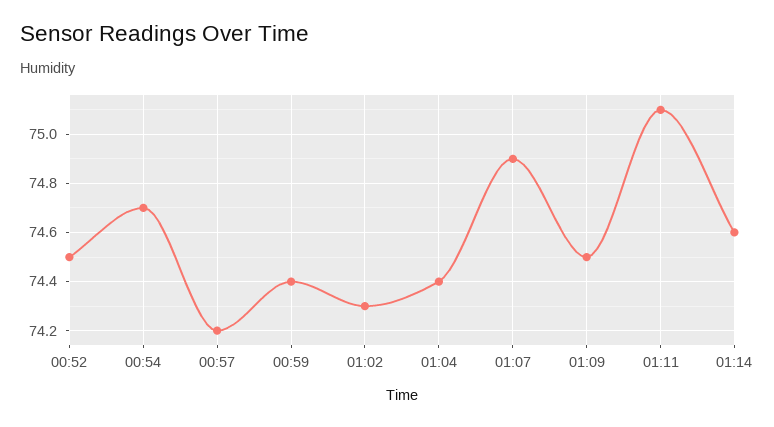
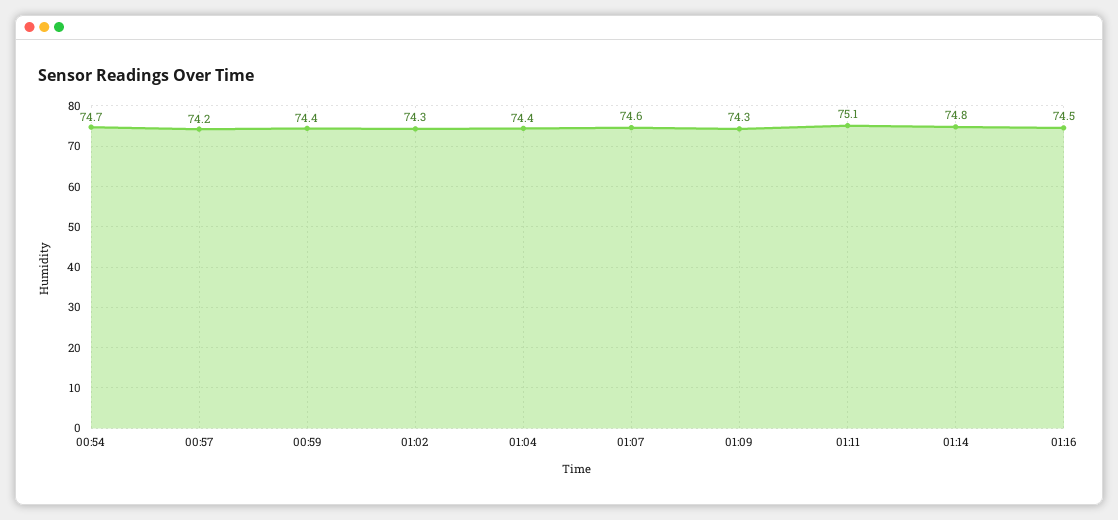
00:52: 74.5 -> none
01:07: 74.9 -> 74.6
01:09: 74.5 -> 74.3
01:14: 74.6 -> 74.8
01:16: none -> 74.5

